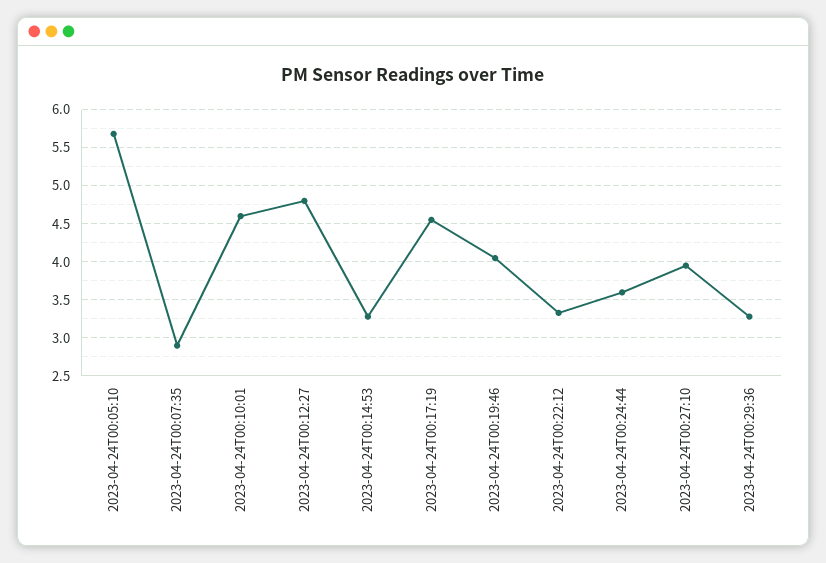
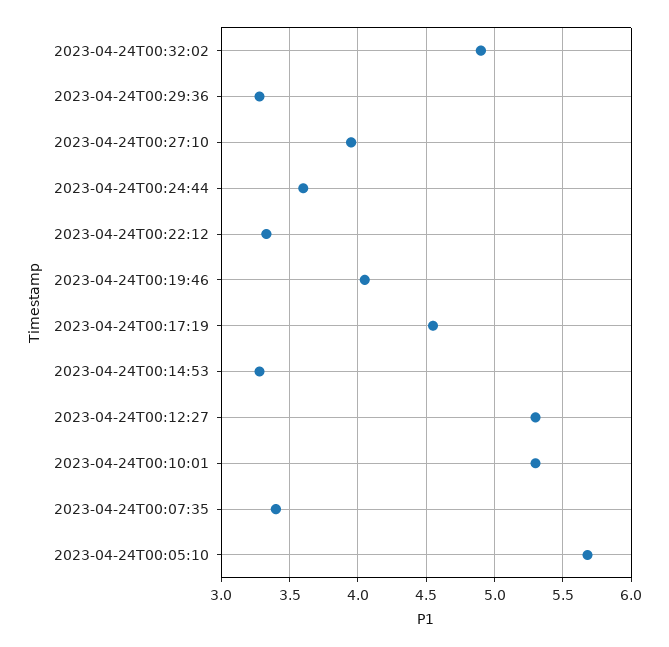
2023-04-24T00:07:35: 2.9 -> 3.4
2023-04-24T00:10:01: 4.6 -> 5.3
2023-04-24T00:12:27: 4.8 -> 5.3
2023-04-24T00:32:02: none -> 4.9

